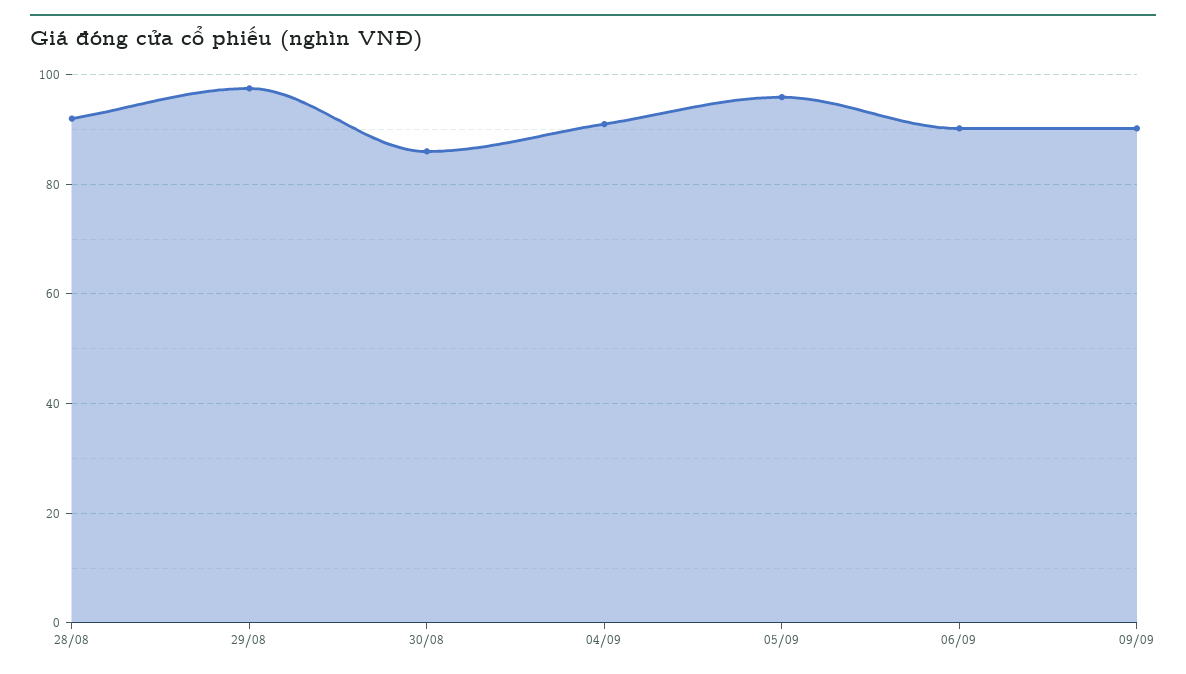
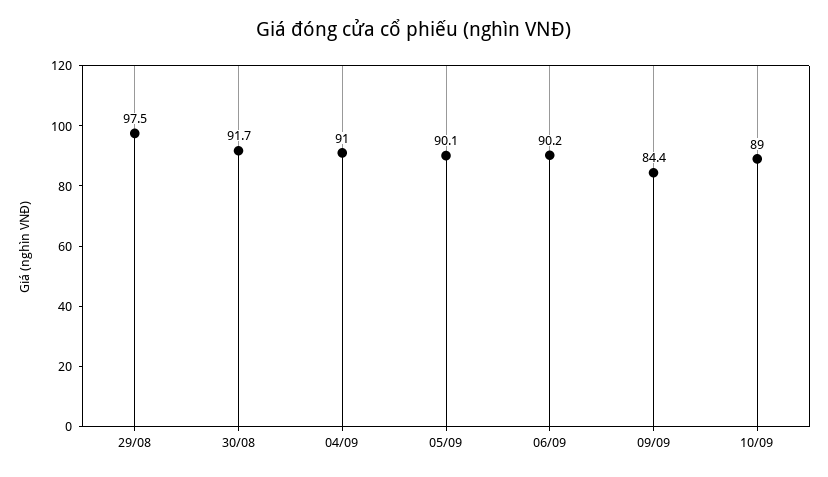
28/08: 92 -> none
30/08: 86 -> 91.7
05/09: 96 -> 90.1
09/09: 90 -> 84.4
10/09: none -> 89

